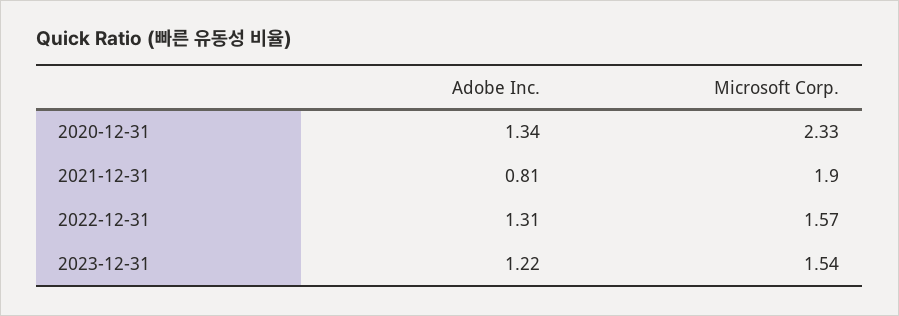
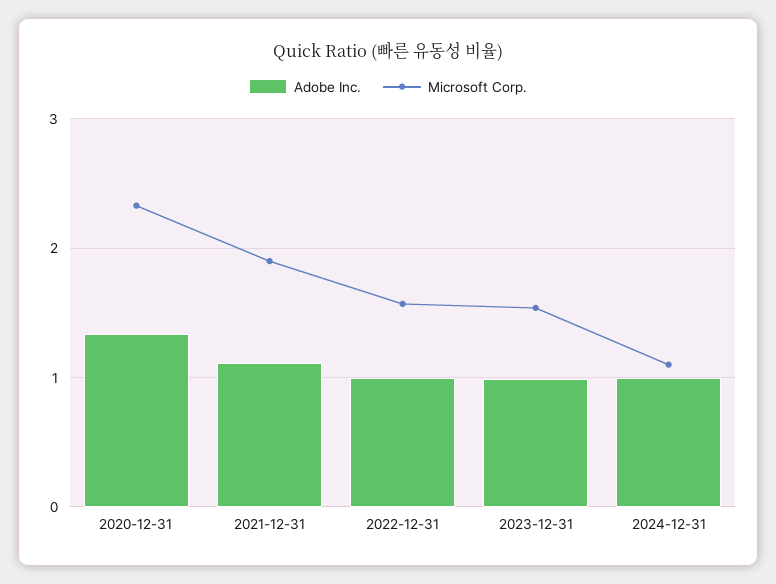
Adobe Inc., 2021-12-31: 0.81 -> 1.1
Adobe Inc., 2022-12-31: 1.31 -> 1
Adobe Inc., 2023-12-31: 1.22 -> 1
Adobe Inc., 2024-12-31: none -> 1
Microsoft Corp., 2024-12-31: none -> 1.1

